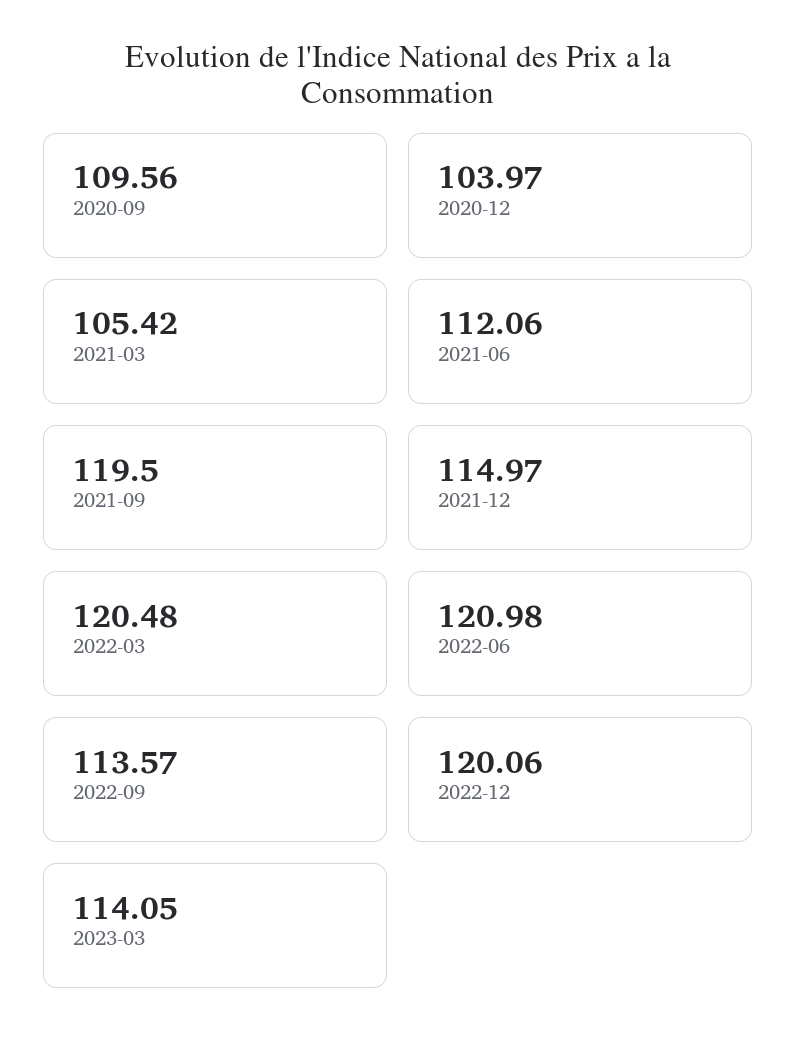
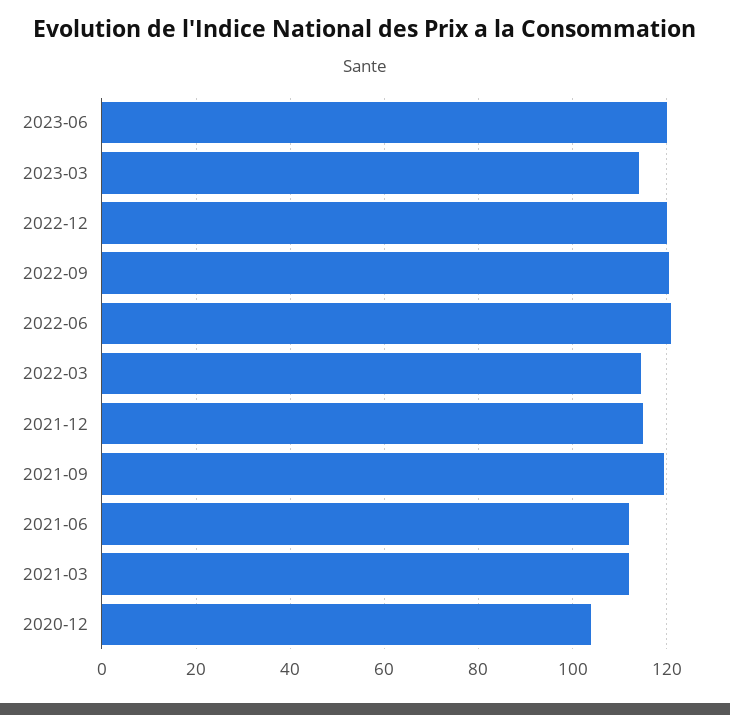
2020-09: 109.56 -> none
2021-03: 105.42 -> 112
2022-03: 120.48 -> 114
2022-09: 113.57 -> 120
2023-06: none -> 120

